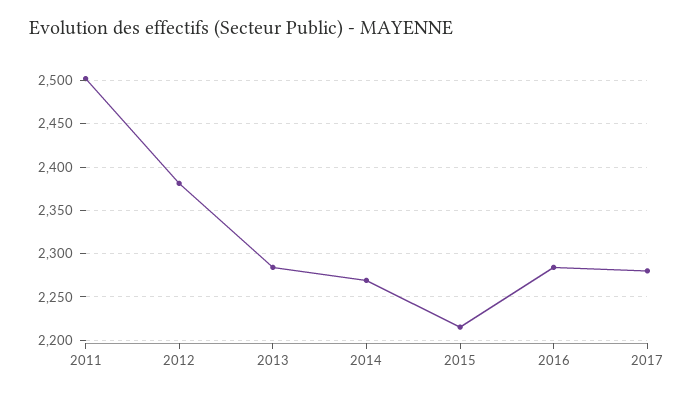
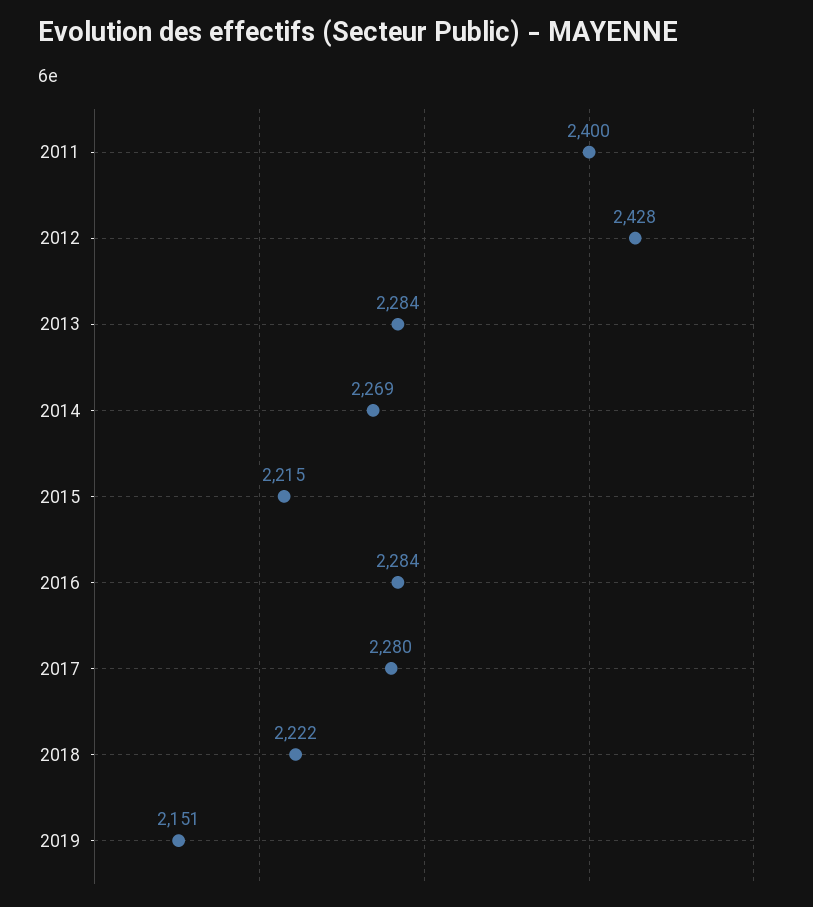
2011: 2500 -> 2400
2012: 2380 -> 2428
2018: none -> 2222
2019: none -> 2151

